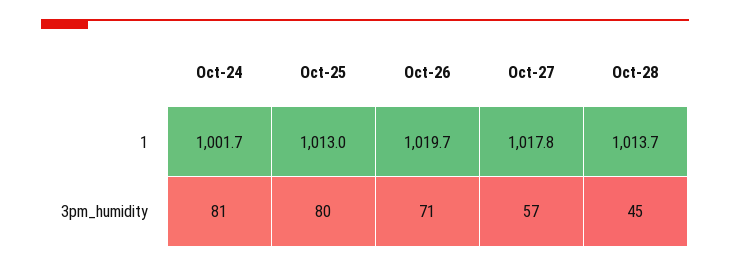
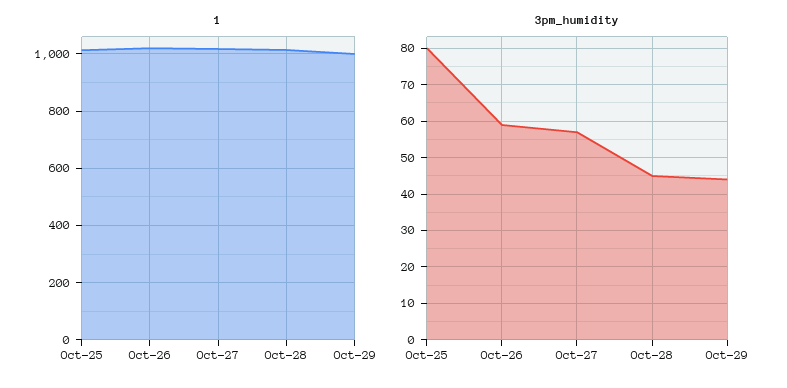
1, Oct-24: 1001.7 -> none
3pm_humidity, Oct-24: 81 -> none
3pm_humidity, Oct-26: 71 -> 60
1, Oct-29: none -> 1000
3pm_humidity, Oct-29: none -> 45

